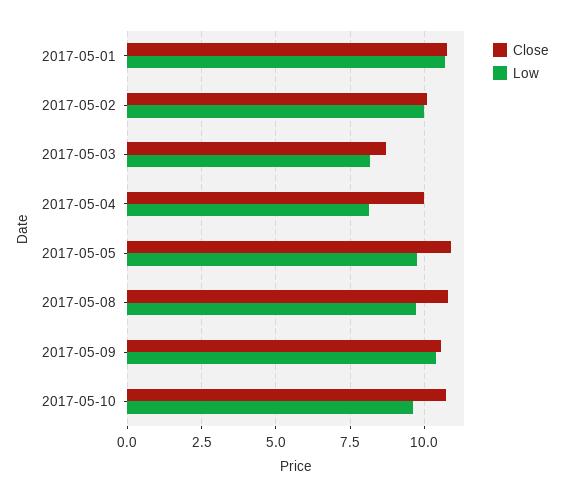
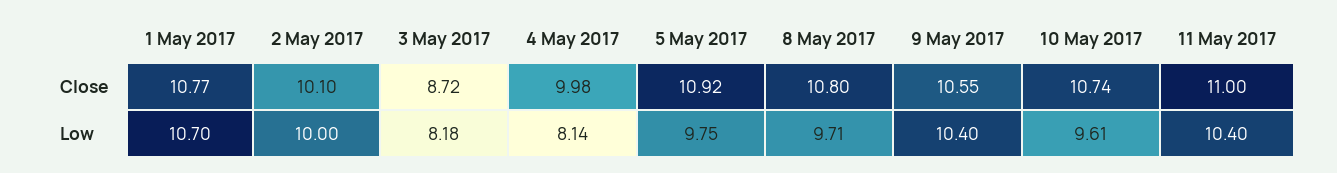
Close, 11 May 2017: none -> 11
Low, 11 May 2017: none -> 10.4

